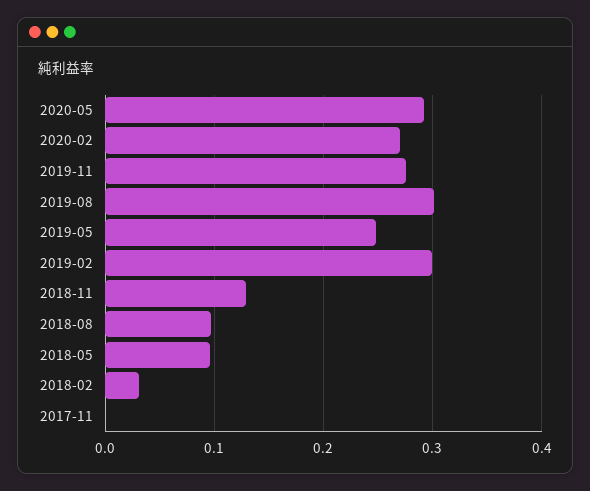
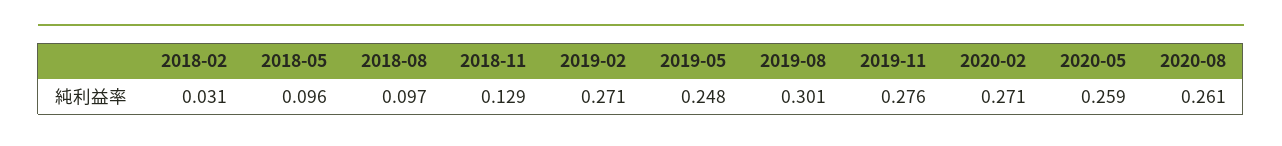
2020-05: 0.29 -> 0.259
2019-02: 0.3 -> 0.271
2017-11: 0 -> none
2020-08: none -> 0.261

